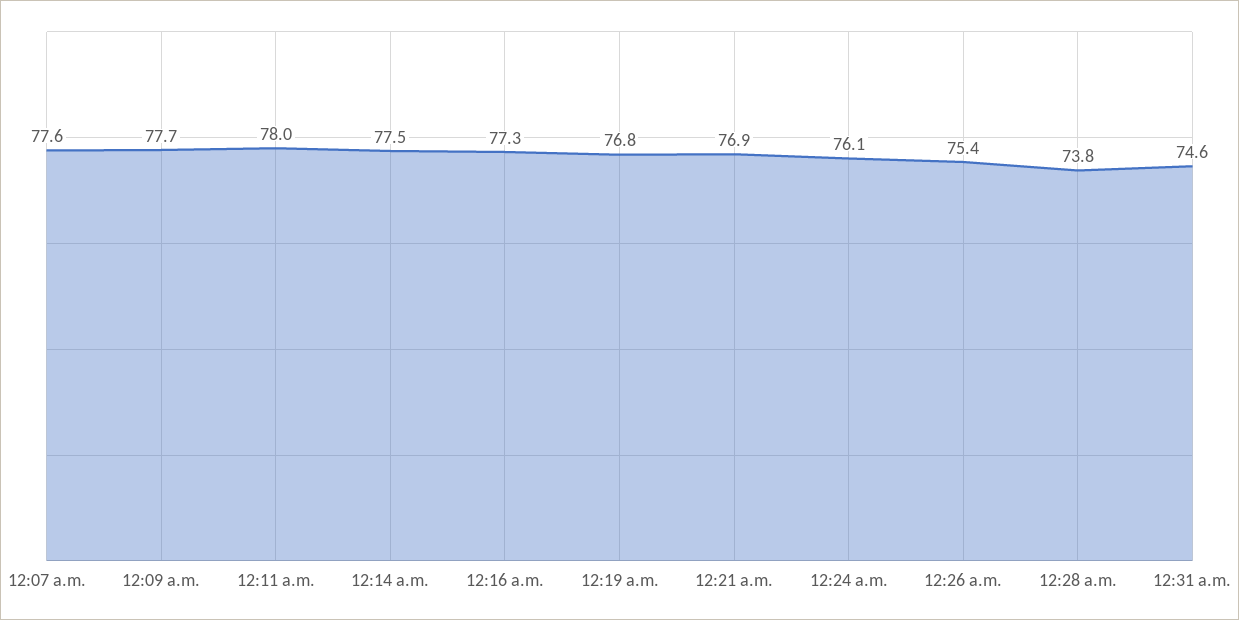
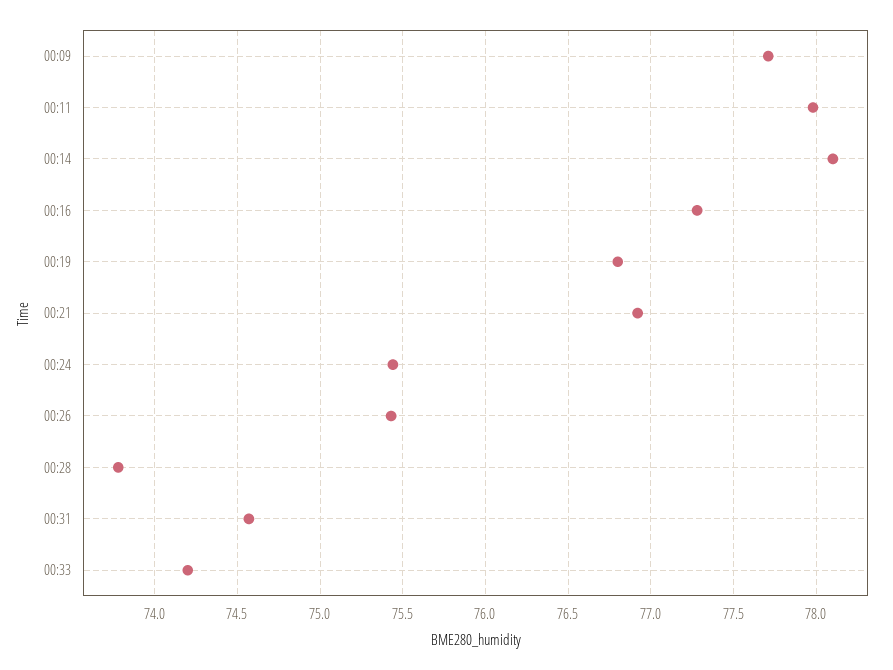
12:07 a.m.: 77.6 -> none
12:14 a.m.: 77.5 -> 78.1
12:24 a.m.: 76.1 -> 75.45
00:33: none -> 74.2

